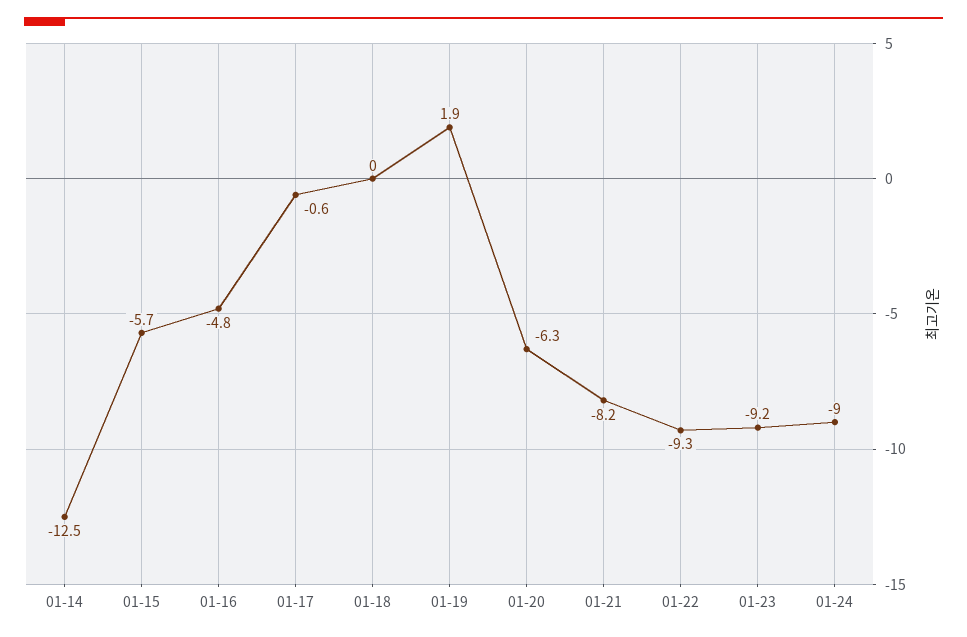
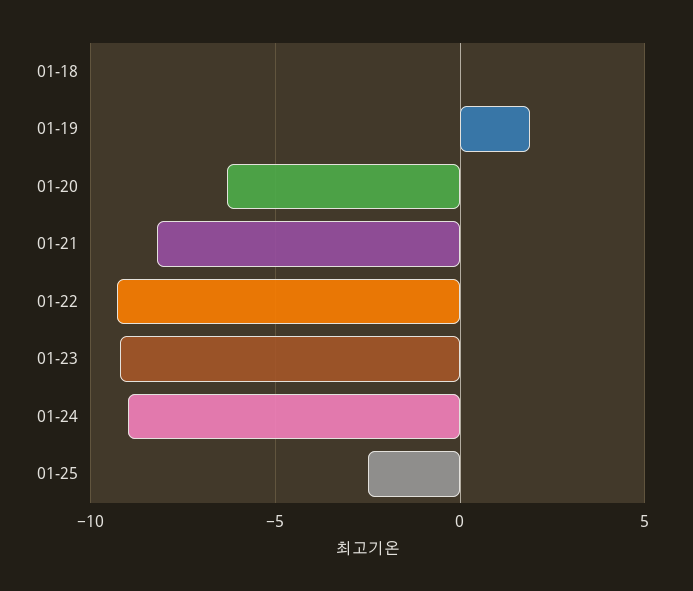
01-14: -12.5 -> none
01-15: -5.7 -> none
01-16: -4.8 -> none
01-17: -0.6 -> none
01-25: none -> -2.5

